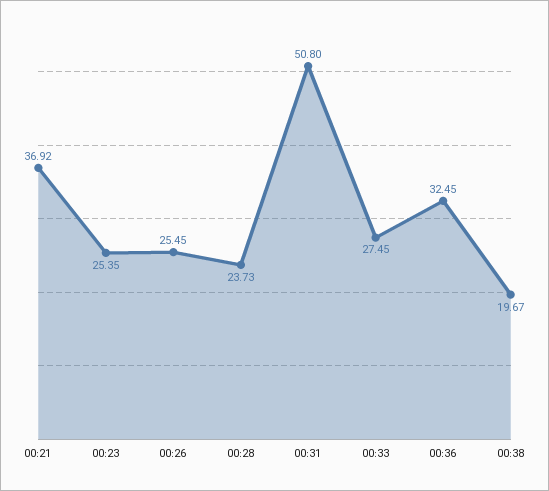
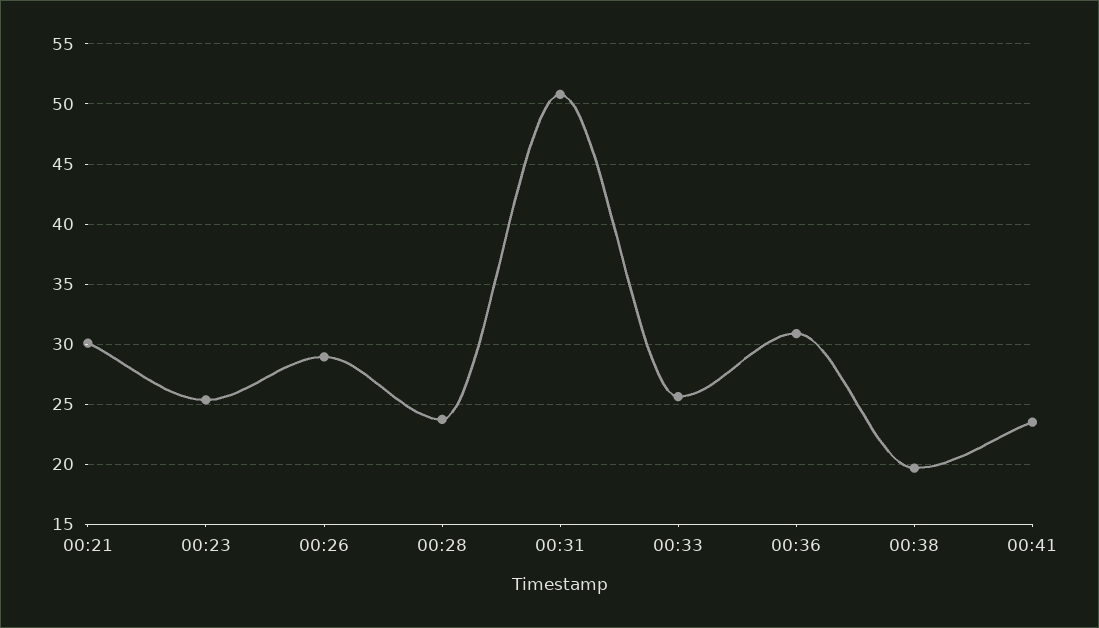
00:21: 36.92 -> 30
00:26: 25.45 -> 29
00:33: 27.45 -> 25.5
00:36: 32.45 -> 31
00:41: none -> 23.5

